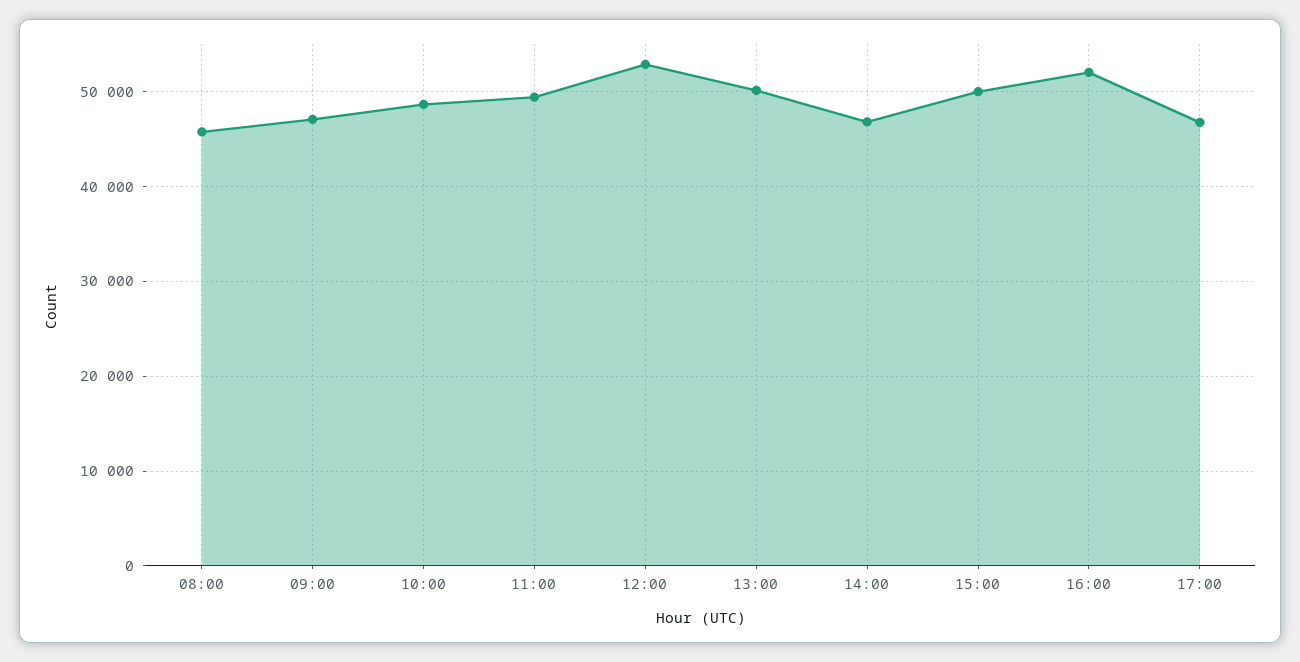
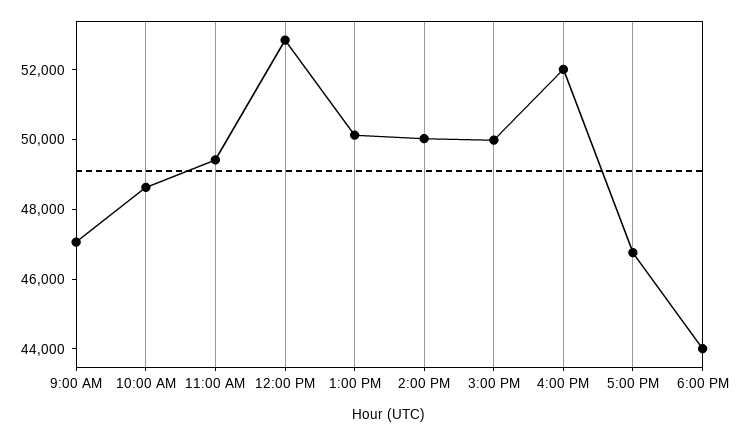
08:00: 46000 -> none
14:00: 47000 -> 50000
6:00 PM: none -> 44000

